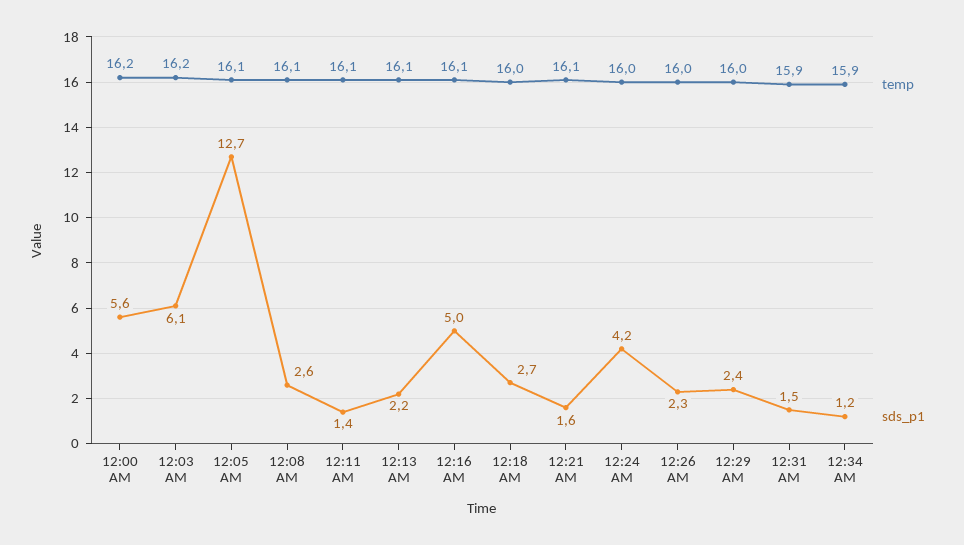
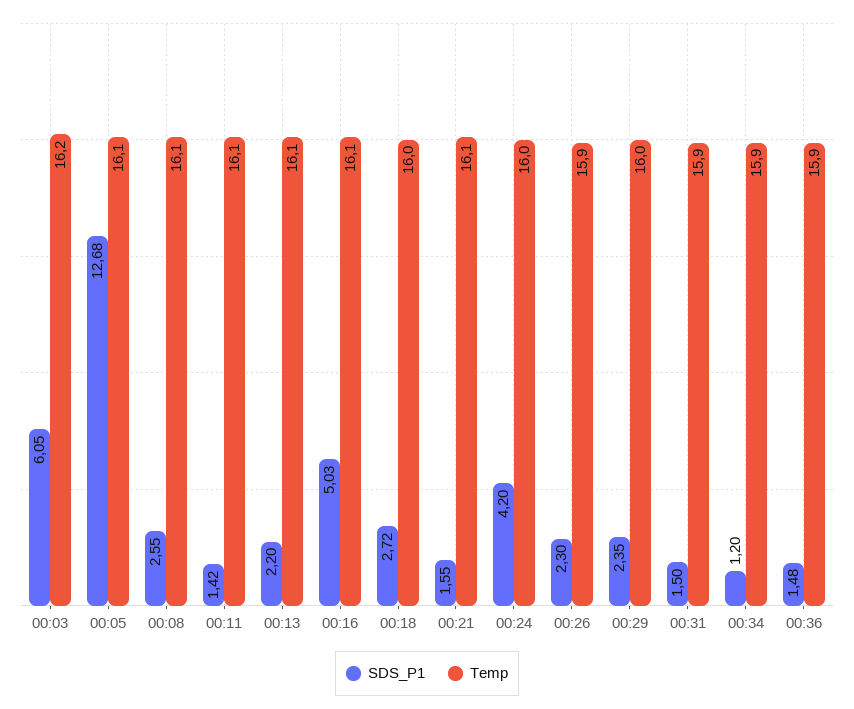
temp, 12:00 AM: 16.2 -> none
sds_p1, 12:00 AM: 5.6 -> none
temp, 12:26 AM: 16 -> 15.9
sds_p1, 00:36: none -> 1.48
temp, 00:36: none -> 15.9

